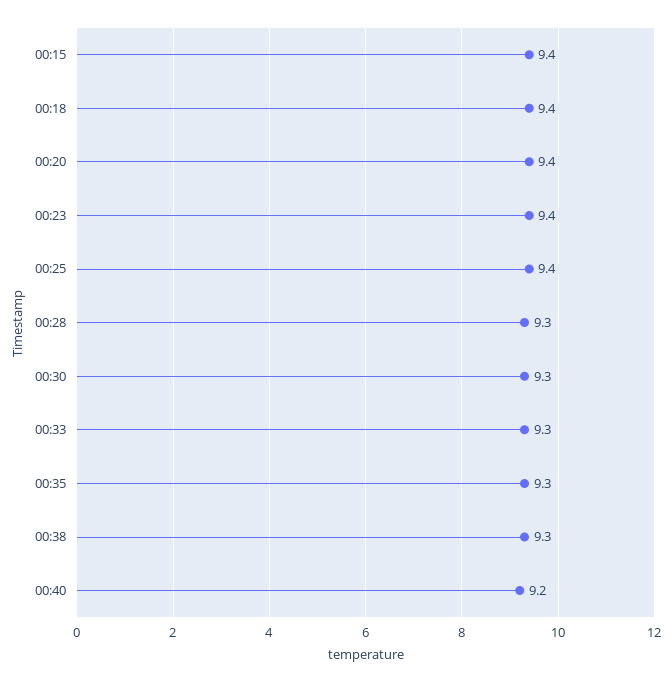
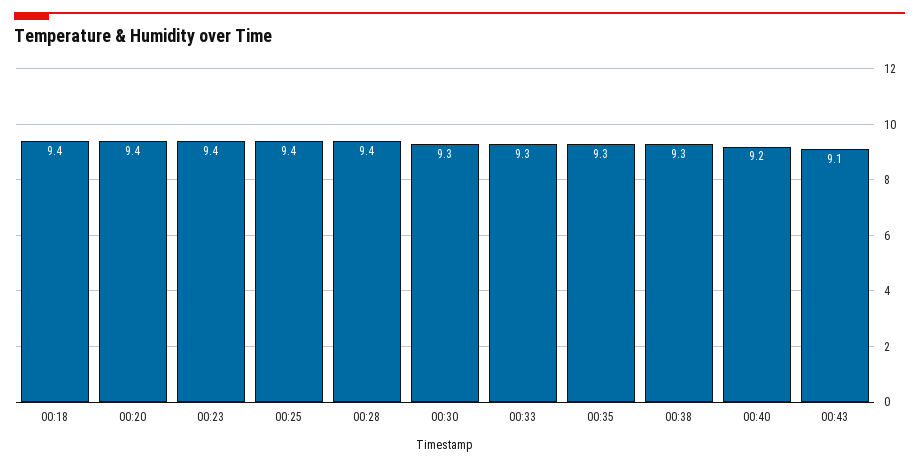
00:15: 9.4 -> none
00:28: 9.3 -> 9.4
00:43: none -> 9.1

